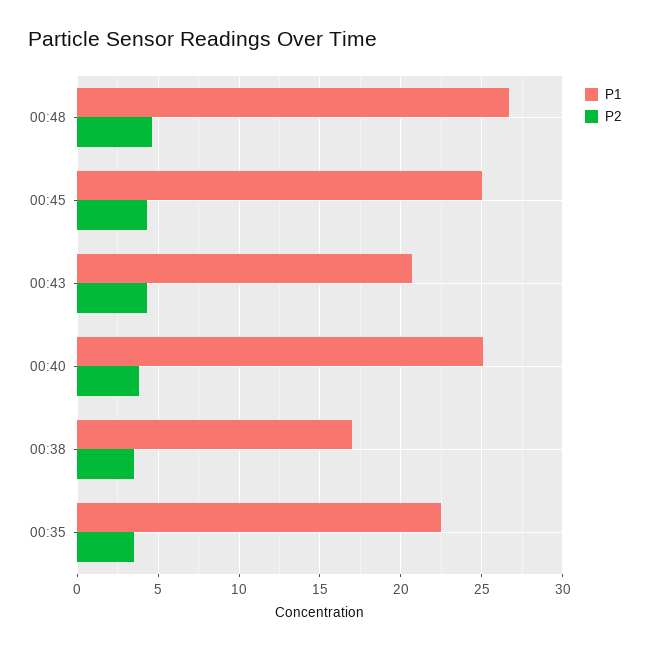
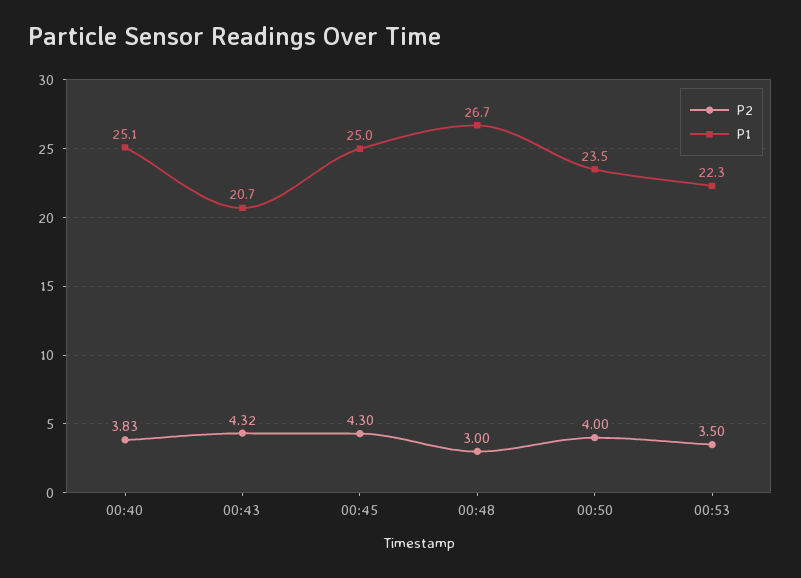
P2, 00:48: 4.5 -> 3
P1, 00:38: 17 -> none
P2, 00:38: 3.5 -> none
P1, 00:35: 22.5 -> none
P2, 00:35: 3.5 -> none
P2, 00:50: none -> 4
P1, 00:50: none -> 23.5
P2, 00:53: none -> 3.5
P1, 00:53: none -> 22.3

